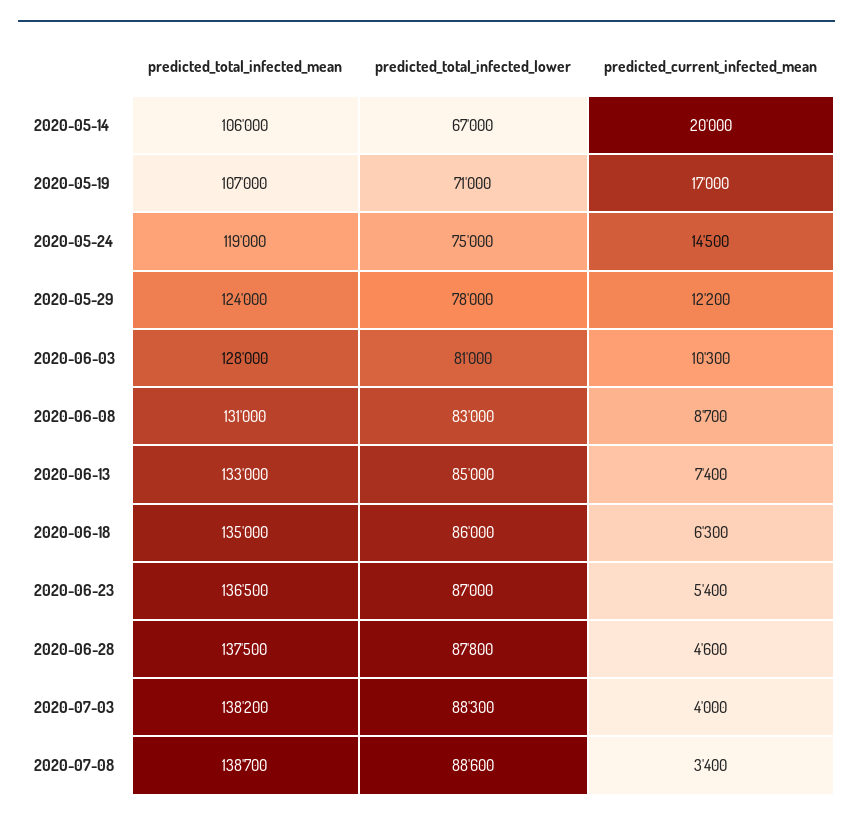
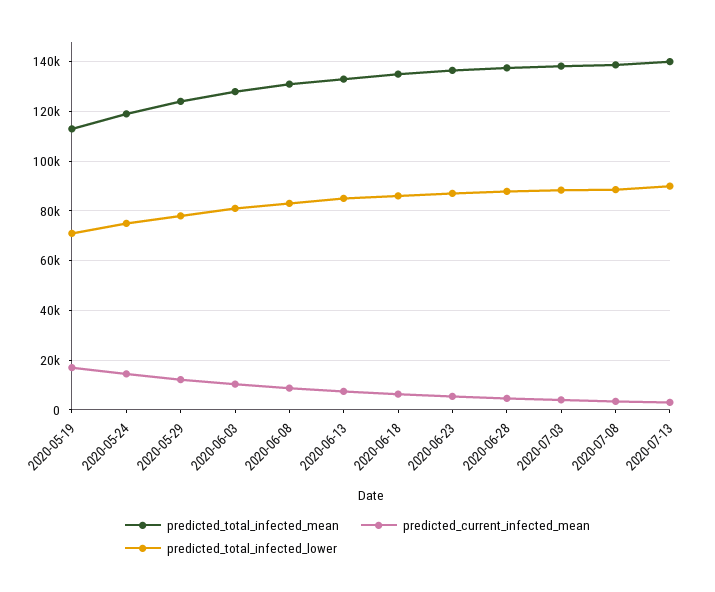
predicted_total_infected_mean, 2020-05-14: 106000 -> none
predicted_total_infected_lower, 2020-05-14: 67000 -> none
predicted_current_infected_mean, 2020-05-14: 20000 -> none
predicted_total_infected_mean, 2020-05-19: 107000 -> 112500
predicted_total_infected_mean, 2020-07-13: none -> 140000
predicted_current_infected_mean, 2020-07-13: none -> 2500
predicted_total_infected_lower, 2020-07-13: none -> 90000

